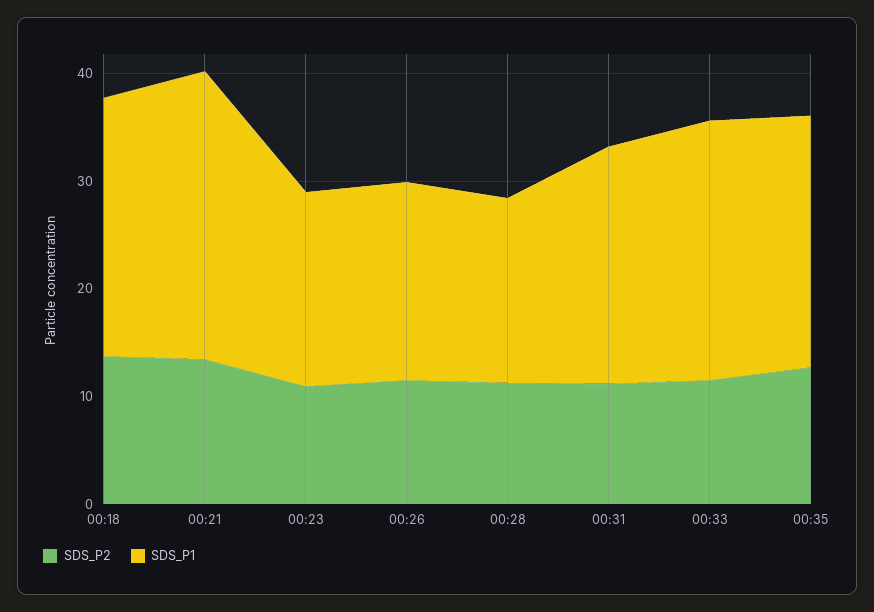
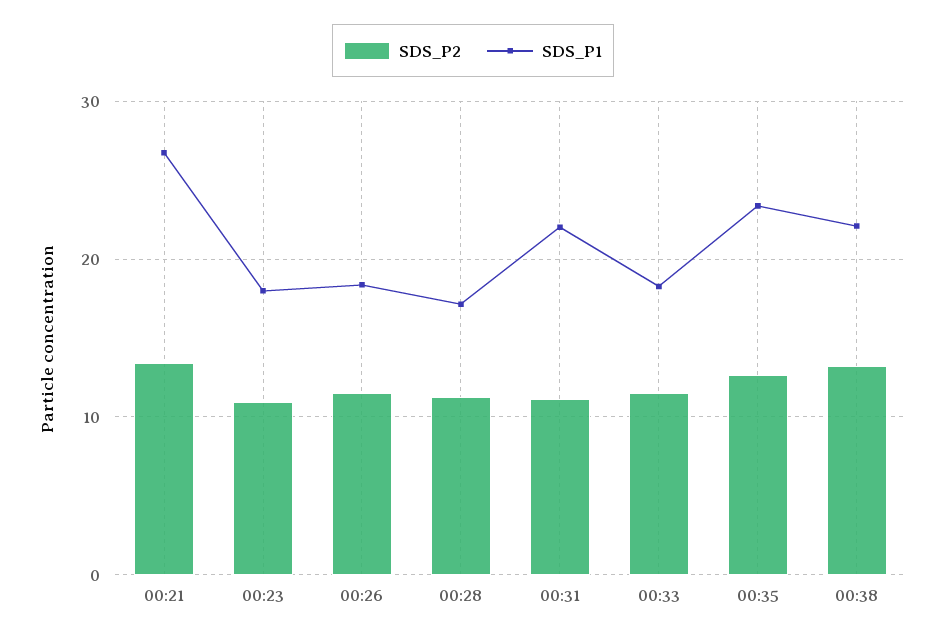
SDS_P2, 00:18: 14 -> none
SDS_P1, 00:18: 24 -> none
SDS_P1, 00:33: 24 -> 18
SDS_P2, 00:38: none -> 13
SDS_P1, 00:38: none -> 22

